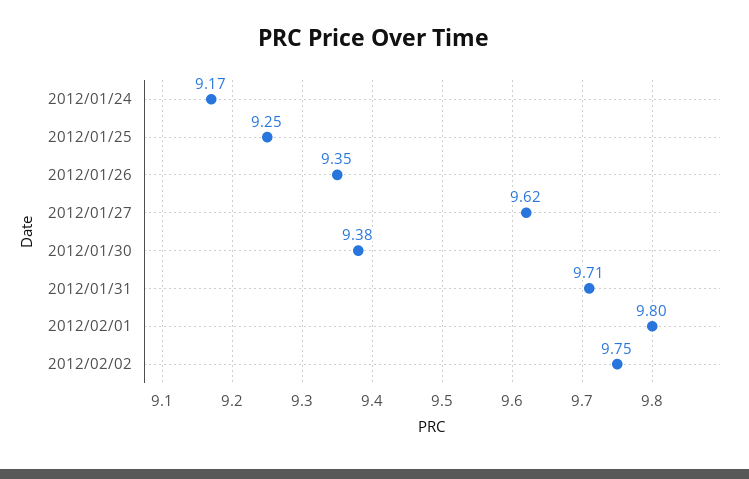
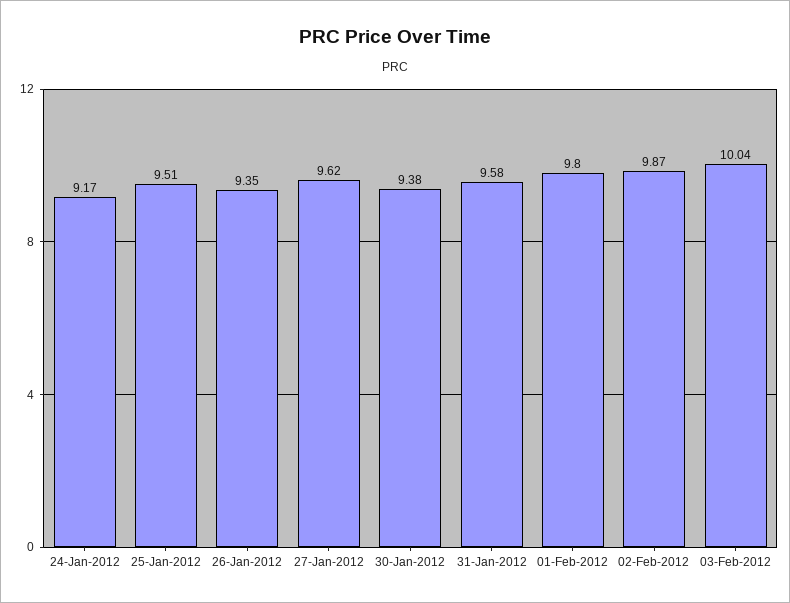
2012/01/25: 9.25 -> 9.51
2012/01/31: 9.71 -> 9.58
2012/02/02: 9.75 -> 9.87
03-Feb-2012: none -> 10.04

